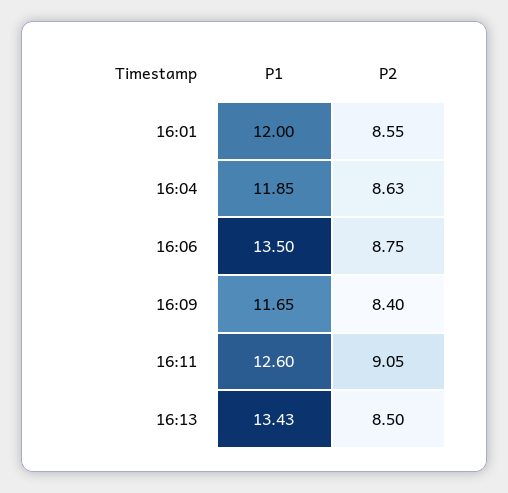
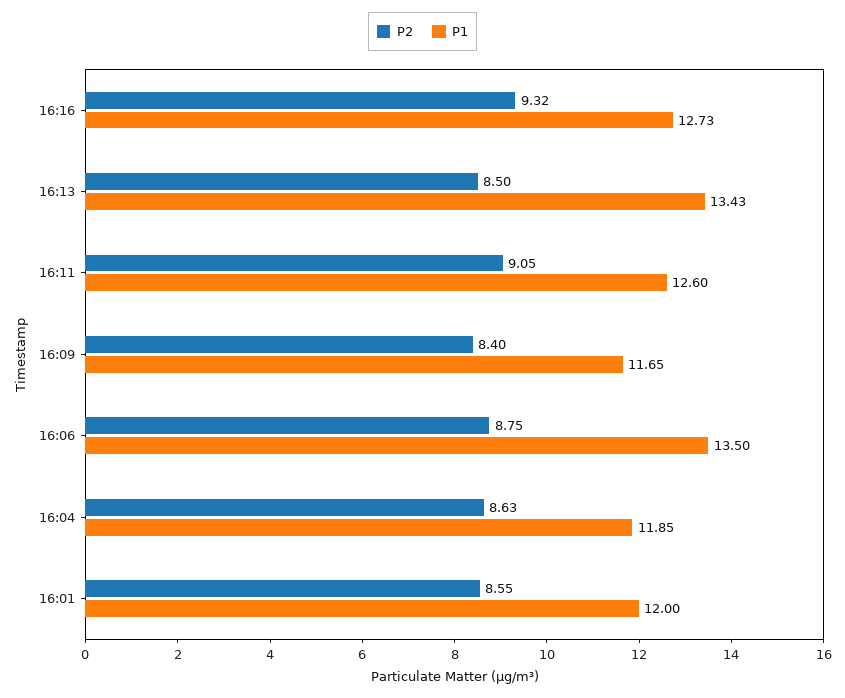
P2, 16:16: none -> 9.32
P1, 16:16: none -> 12.73

